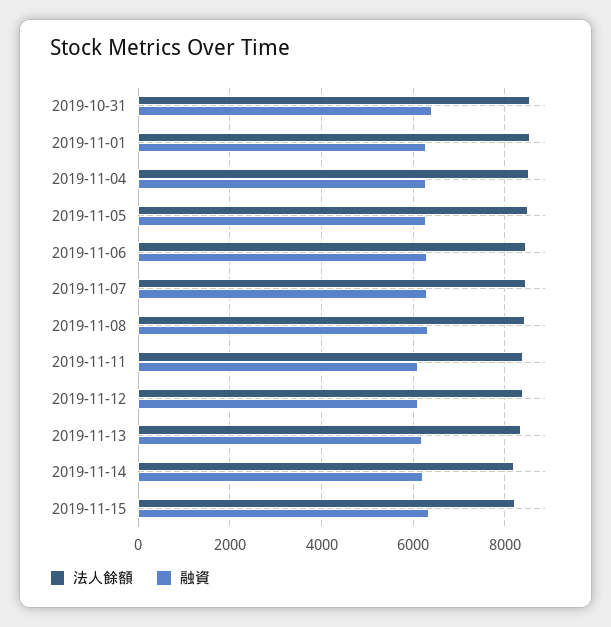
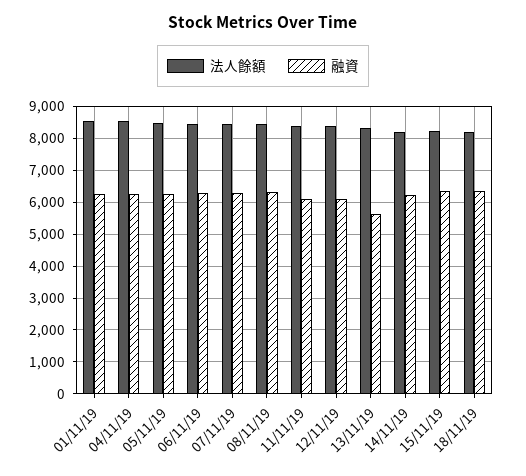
法人餘額, 2019-10-31: 8600 -> none
融資, 2019-10-31: 6400 -> none
融資, 2019-11-13: 6200 -> 5600
法人餘額, 18/11/19: none -> 8200
融資, 18/11/19: none -> 6400

